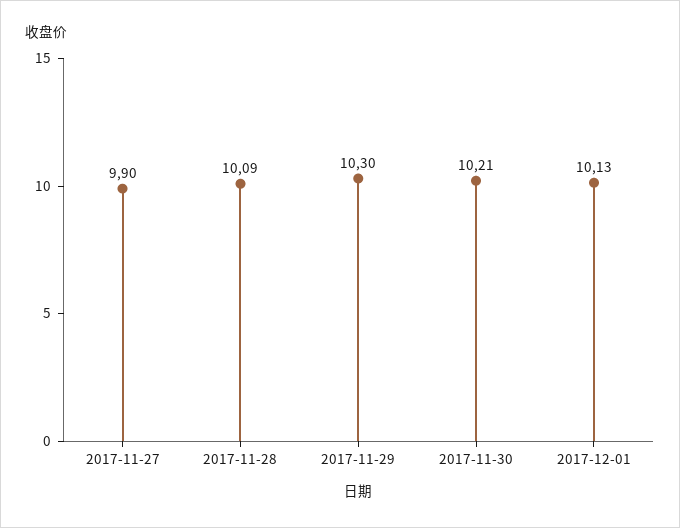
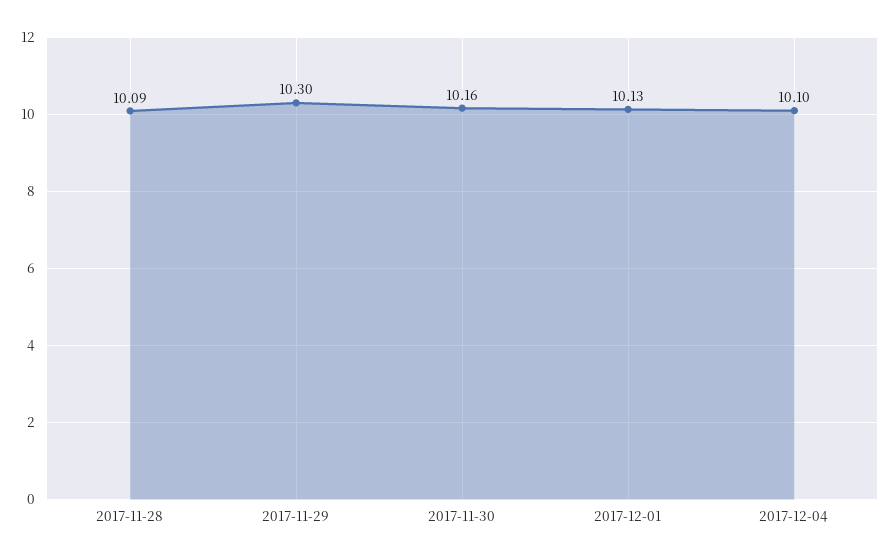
2017-11-27: 9.9 -> none
2017-11-30: 10.21 -> 10.16
2017-12-04: none -> 10.1

